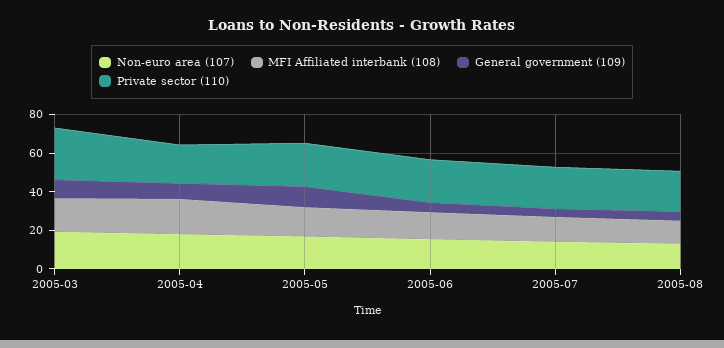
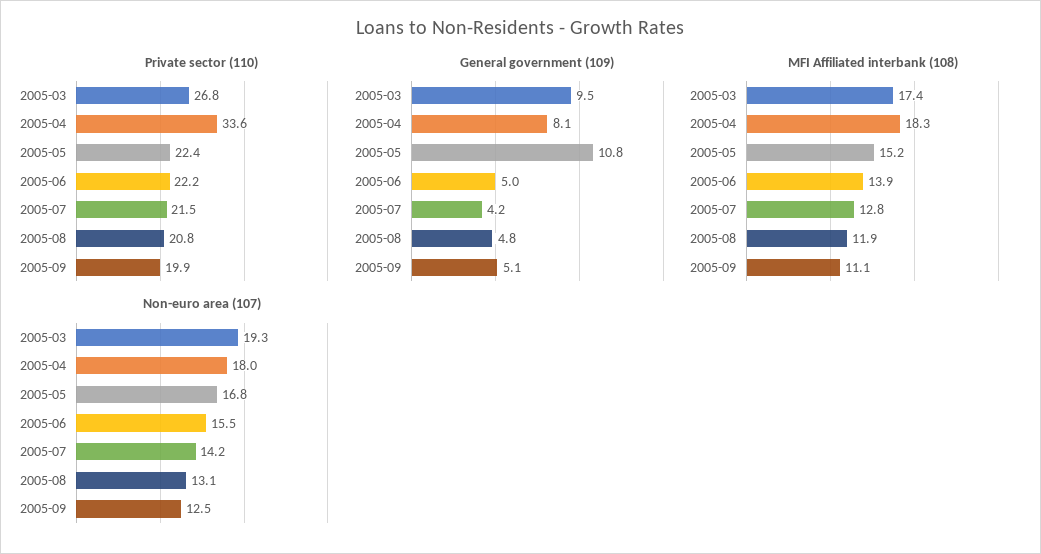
Private sector (110), 2005-04: 20 -> 33.6
Private sector (110), 2005-09: none -> 19.9
General government (109), 2005-09: none -> 5.1
MFI Affiliated interbank (108), 2005-09: none -> 11.1
Non-euro area (107), 2005-09: none -> 12.5

